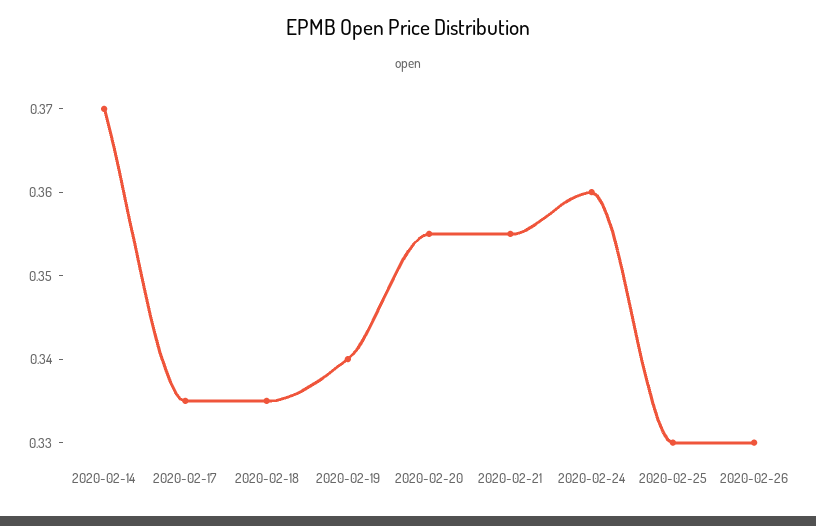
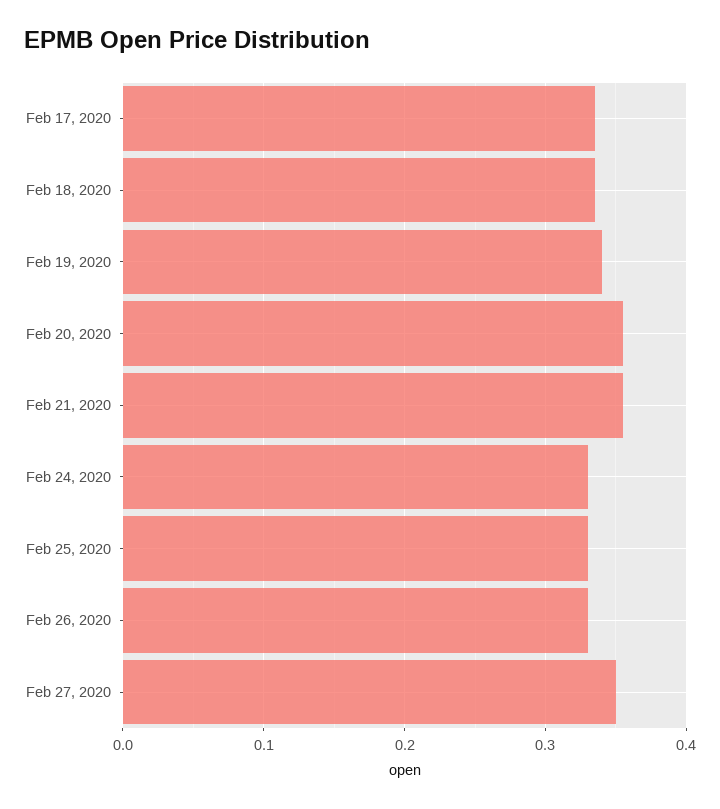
2020-02-14: 0.37 -> none
2020-02-24: 0.36 -> 0.33
Feb 27, 2020: none -> 0.35

